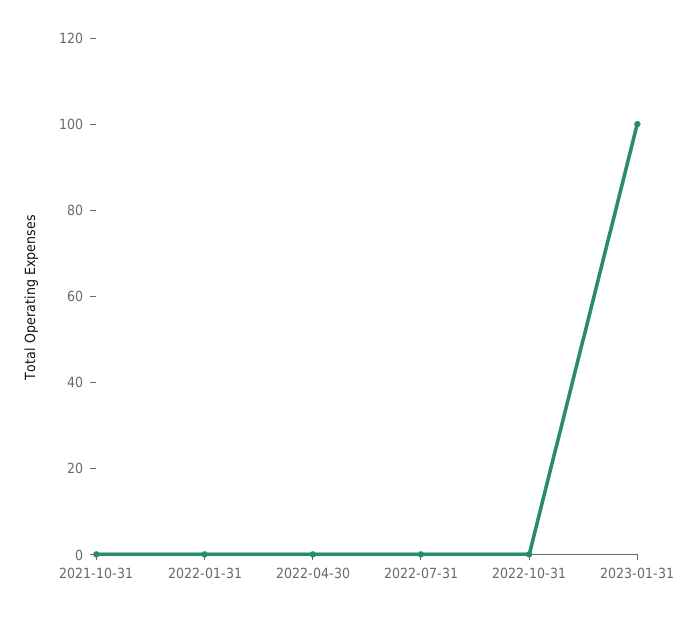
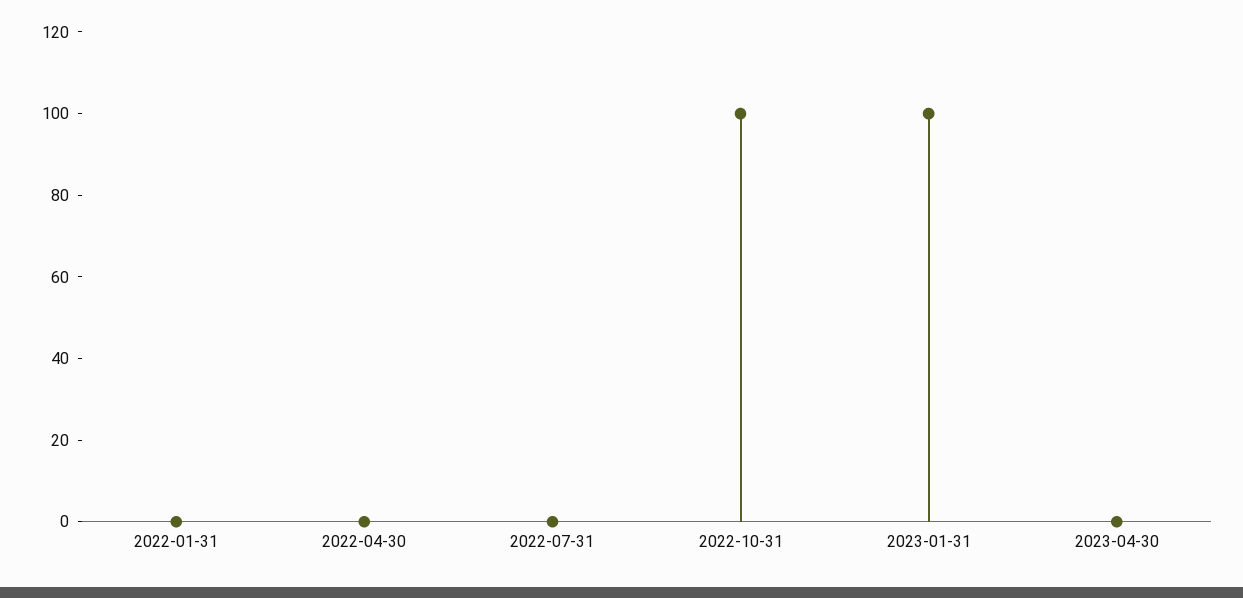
2021-10-31: 0 -> none
2022-10-31: 0 -> 100
2023-04-30: none -> 0

